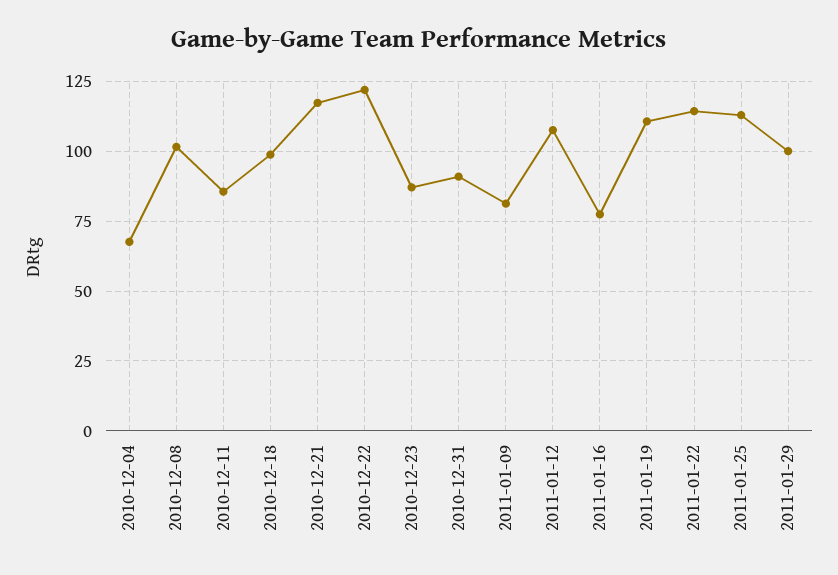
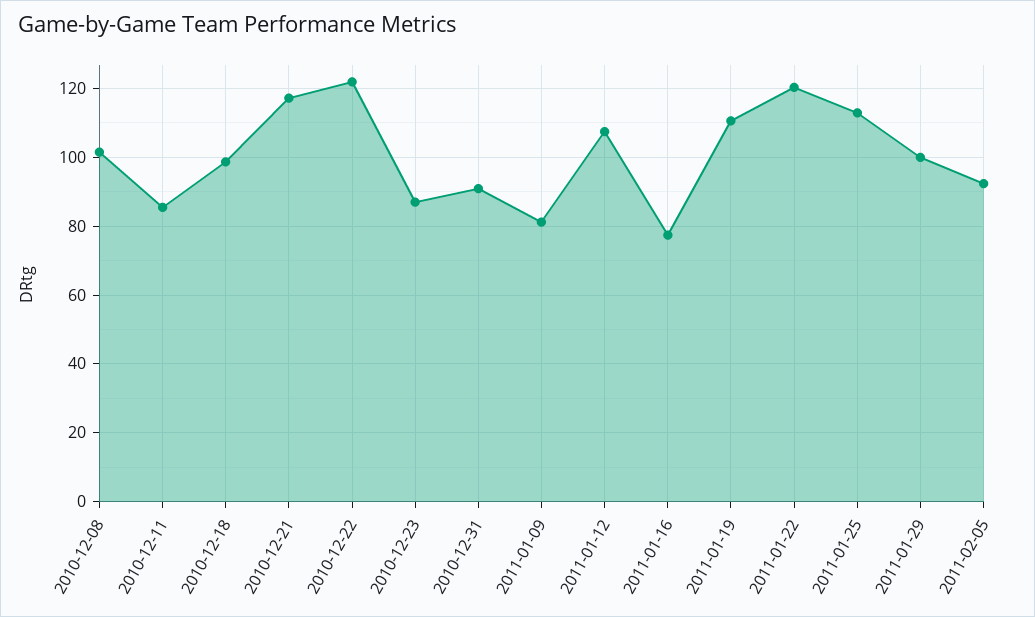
2010-12-04: 67.5 -> none
2011-01-22: 115 -> 120
2011-02-05: none -> 92

